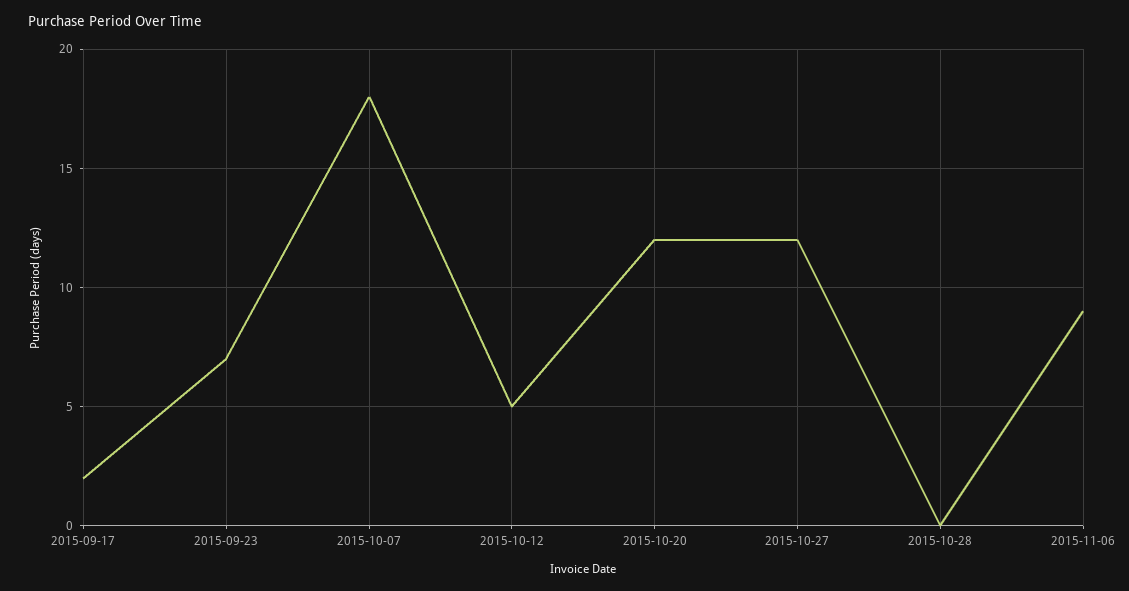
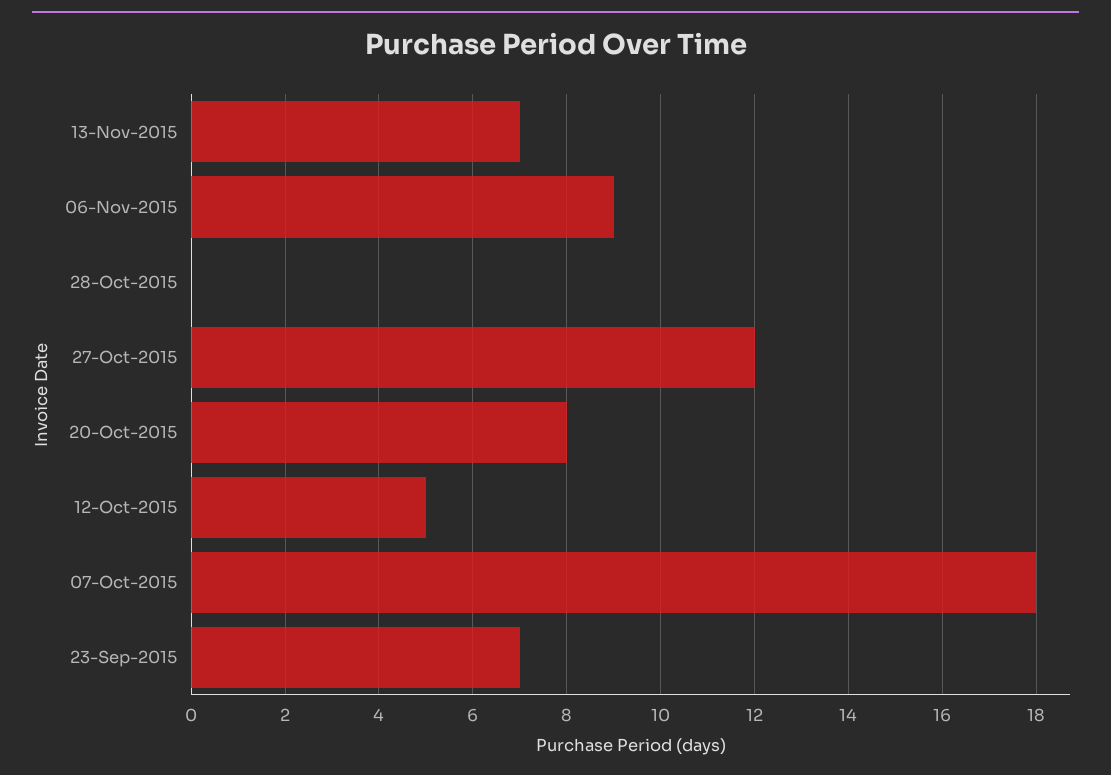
2015-09-17: 2 -> none
2015-10-20: 12 -> 8
13-Nov-2015: none -> 7

